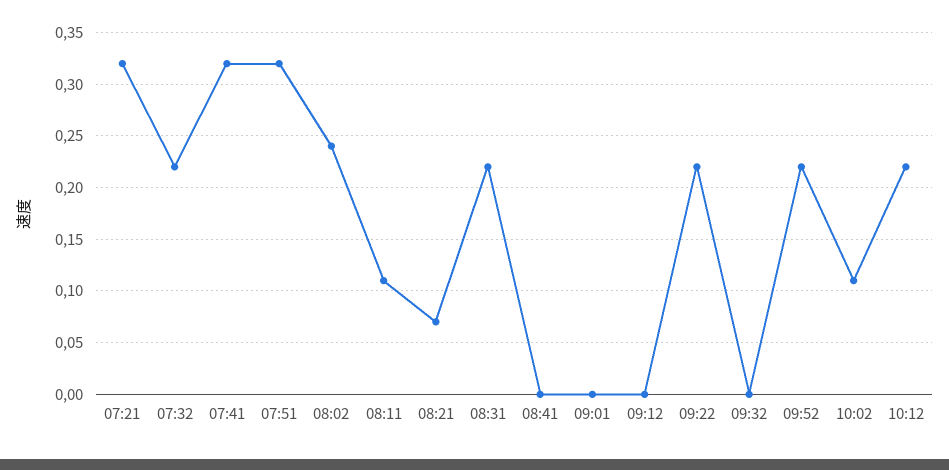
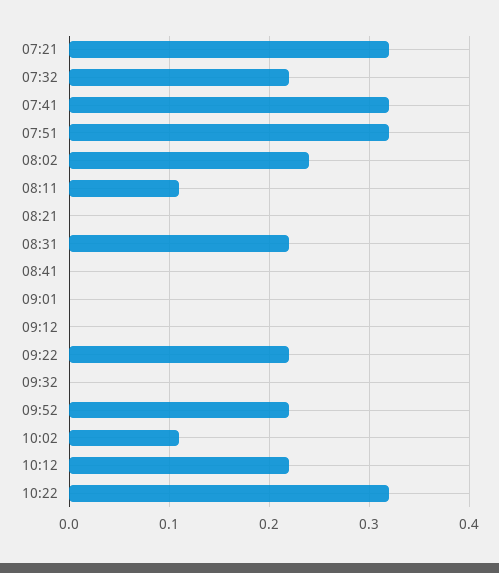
08:21: 0.07 -> 0
10:22: none -> 0.32

